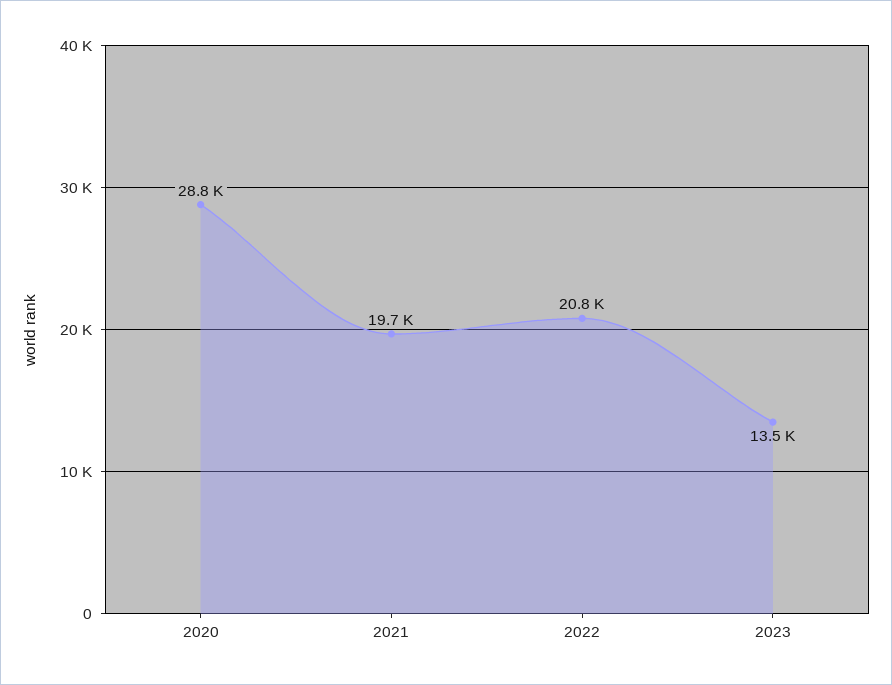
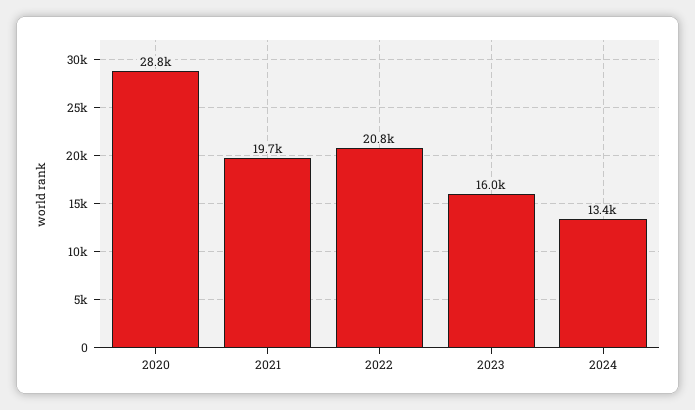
2023: 13500 -> 16000
2024: none -> 13400

